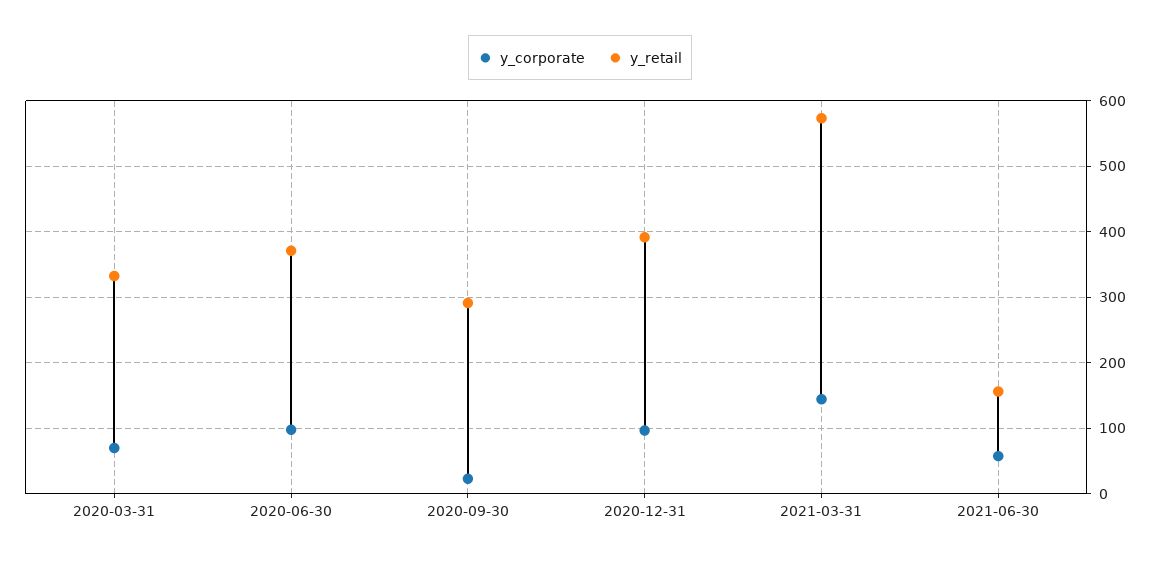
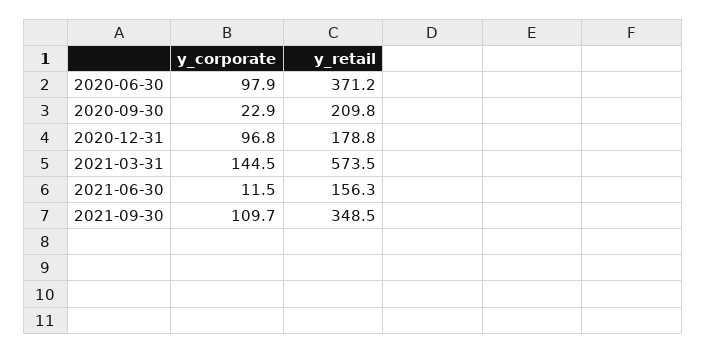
y_corporate, 2020-03-31: 70 -> none
y_retail, 2020-03-31: 330 -> none
y_retail, 2020-09-30: 290 -> 209.8
y_retail, 2020-12-31: 390 -> 178.8
y_corporate, 2021-06-30: 60 -> 11.5
y_corporate, 2021-09-30: none -> 109.7
y_retail, 2021-09-30: none -> 348.5

